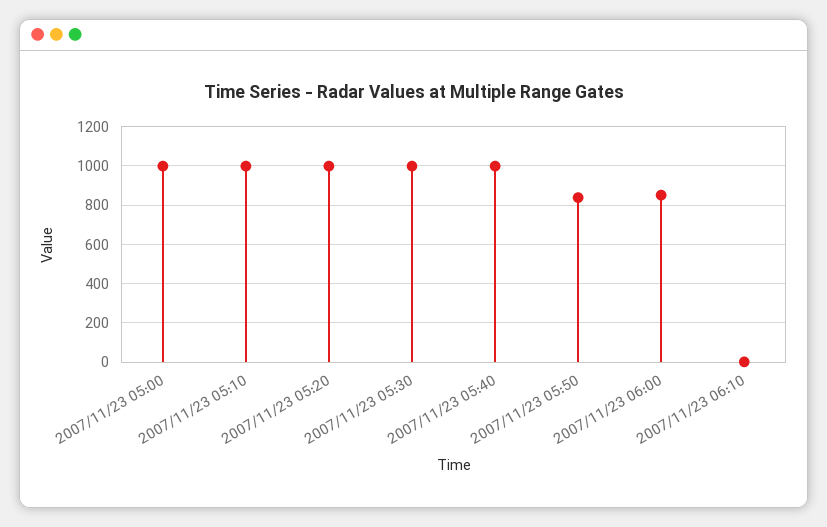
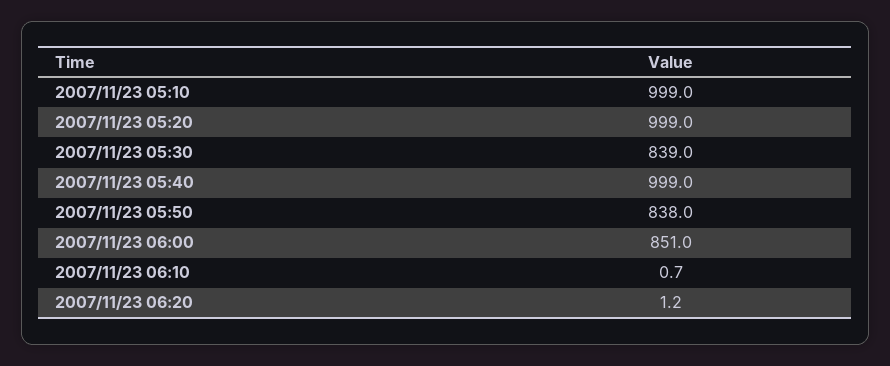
2007/11/23 05:00: 1000 -> none
2007/11/23 05:30: 1000 -> 839
2007/11/23 06:20: none -> 1.2

